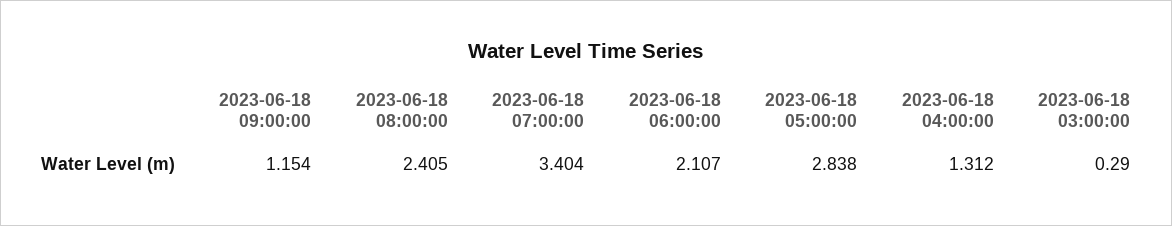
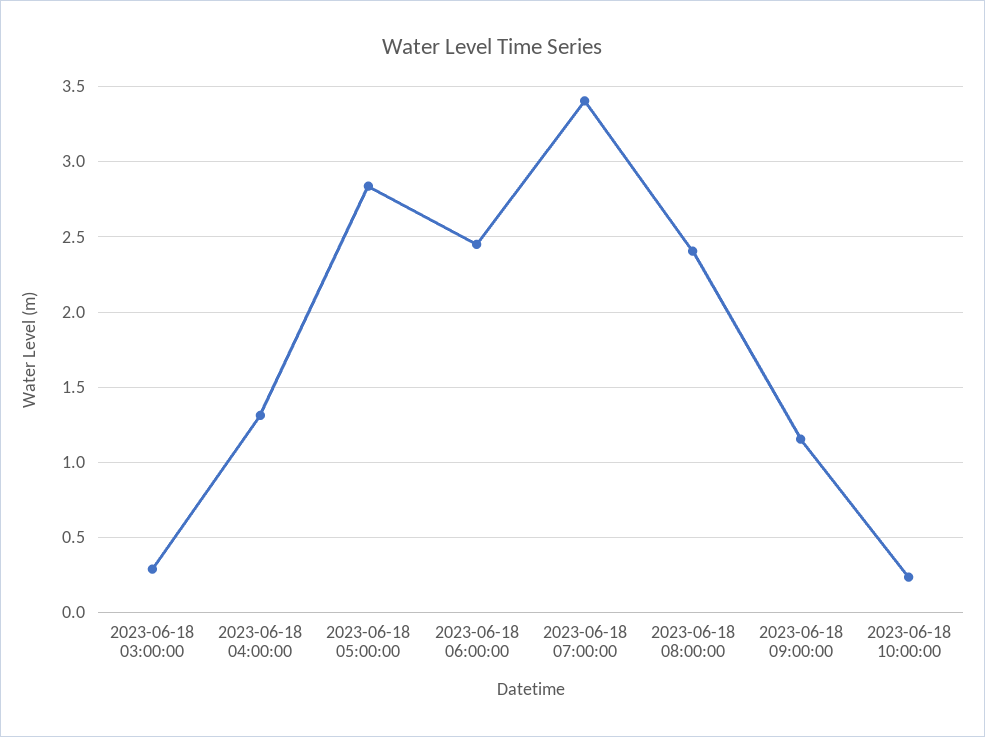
2023-06-18 06:00:00: 2.107 -> 2.45
2023-06-18 10:00:00: none -> 0.25

